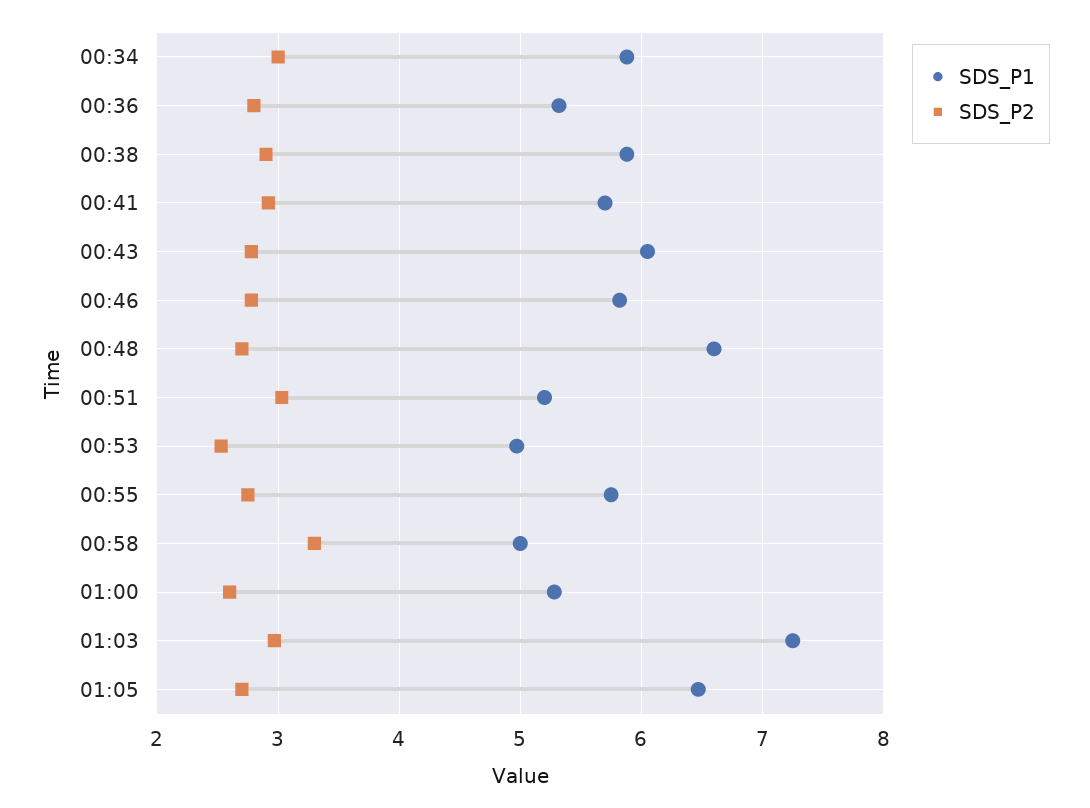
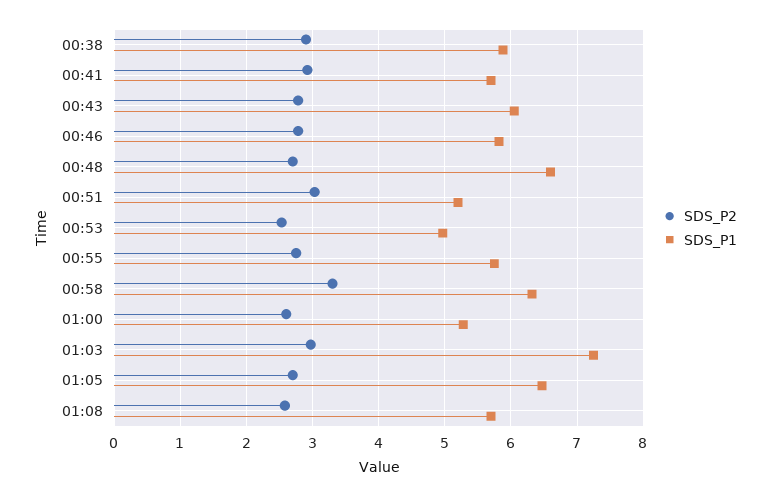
SDS_P1, 00:34: 5.9 -> none
SDS_P2, 00:34: 3 -> none
SDS_P1, 00:36: 5.3 -> none
SDS_P2, 00:36: 2.8 -> none
SDS_P1, 00:58: 5 -> 6.3
SDS_P2, 01:08: none -> 2.6
SDS_P1, 01:08: none -> 5.7

